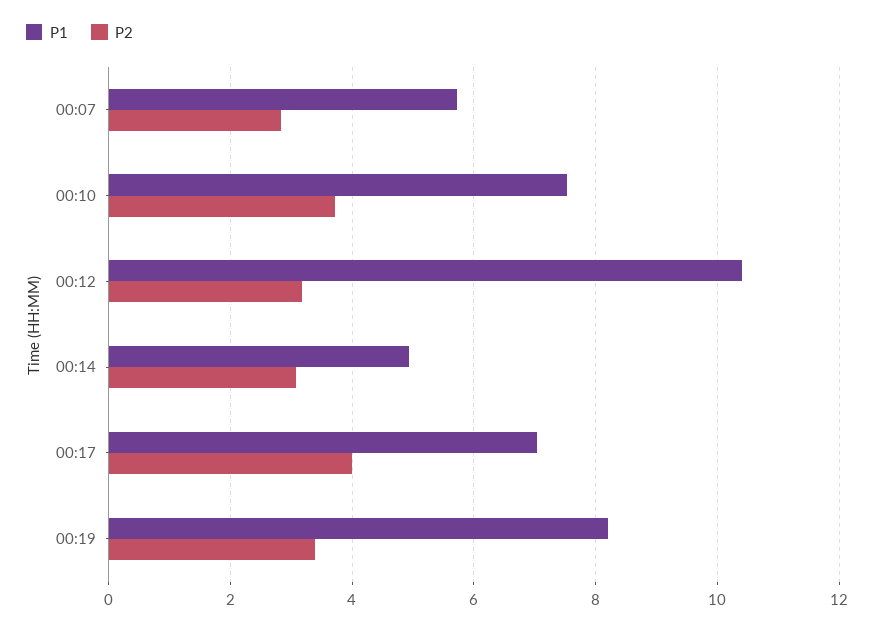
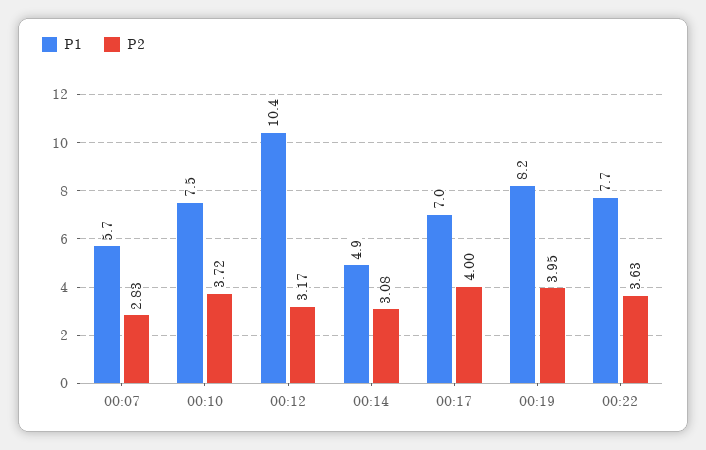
P2, 00:19: 3.4 -> 3.95
P1, 00:22: none -> 7.7
P2, 00:22: none -> 3.63

